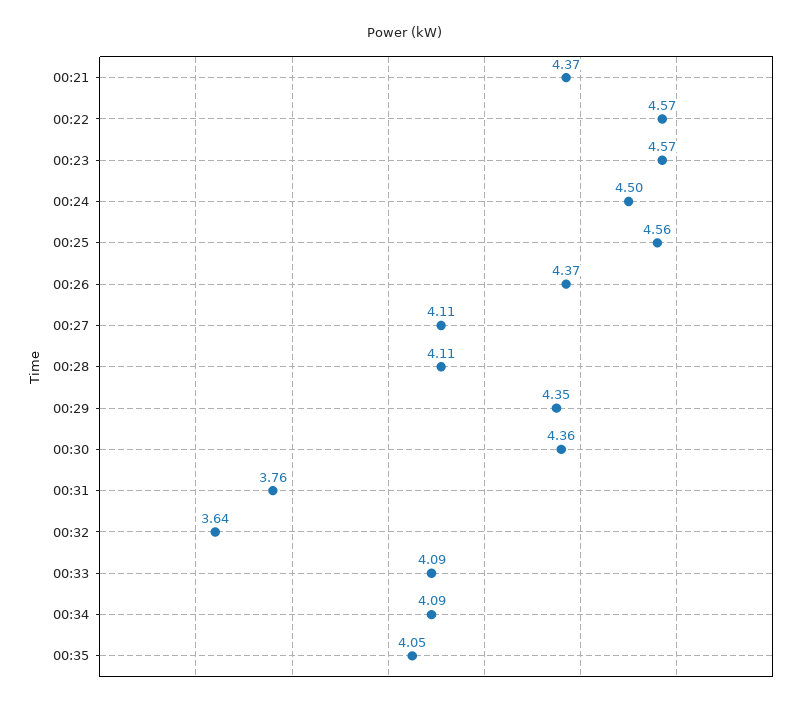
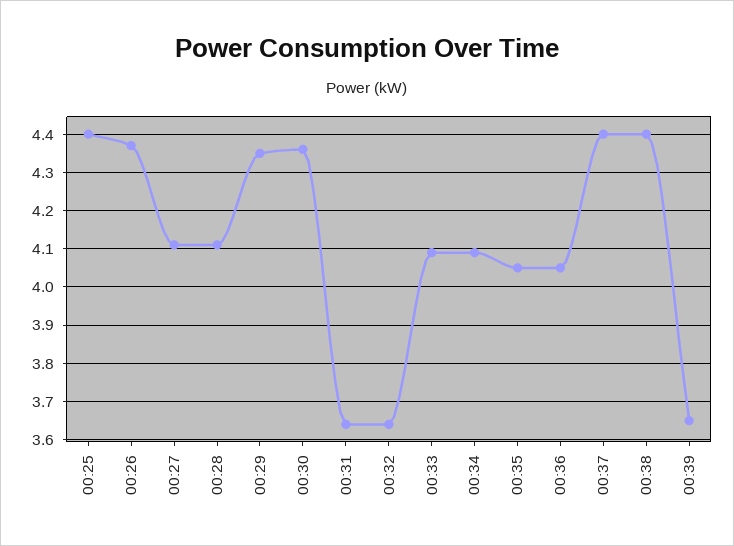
00:21: 4.37 -> none
00:22: 4.57 -> none
00:23: 4.57 -> none
00:24: 4.5 -> none
00:25: 4.56 -> 4.4
00:31: 3.76 -> 3.65
00:36: none -> 4.05
00:37: none -> 4.4
00:38: none -> 4.4
00:39: none -> 3.65

